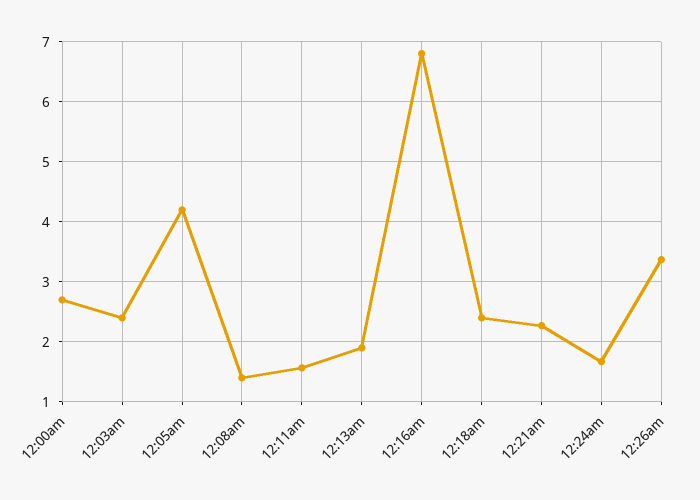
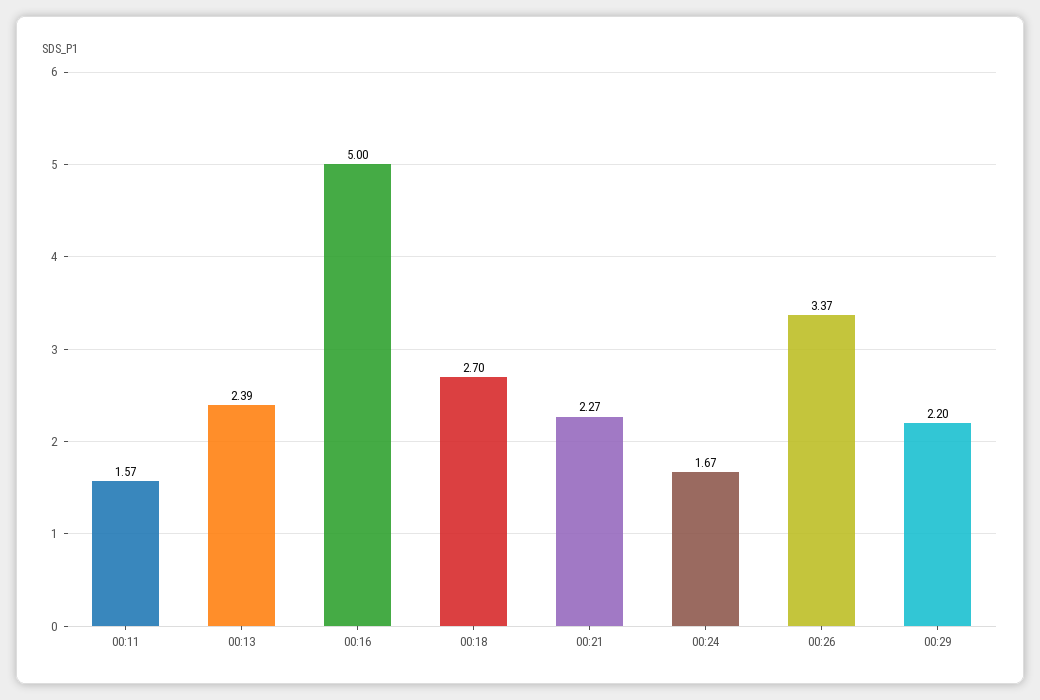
12:00am: 2.7 -> none
12:03am: 2.4 -> none
12:05am: 4.2 -> none
12:08am: 1.4 -> none
12:13am: 1.9 -> 2.39
12:16am: 6.8 -> 5
12:18am: 2.4 -> 2.7
00:29: none -> 2.2

